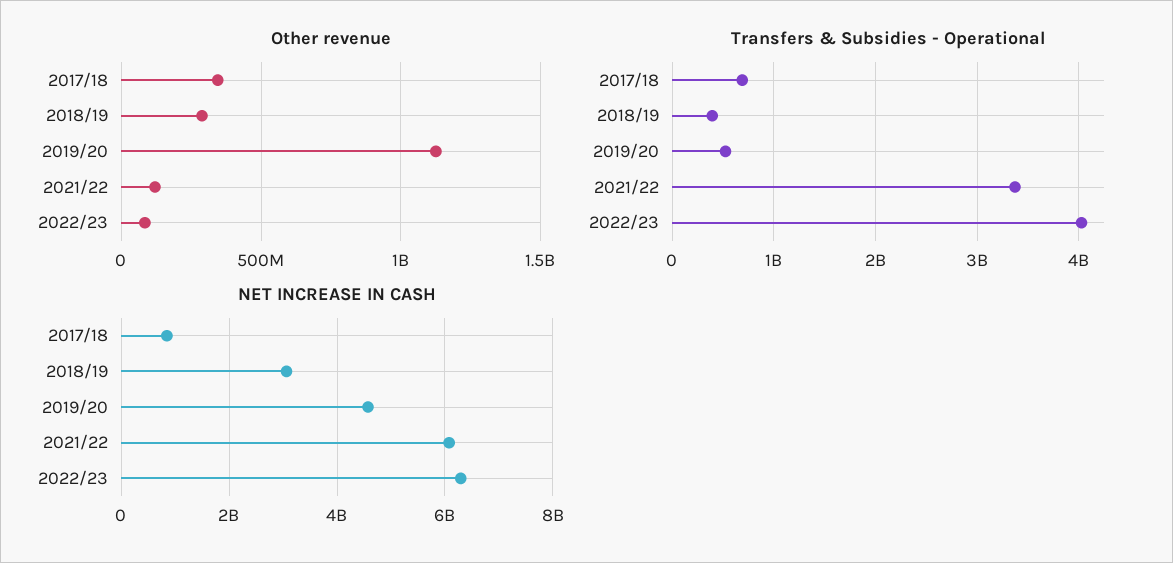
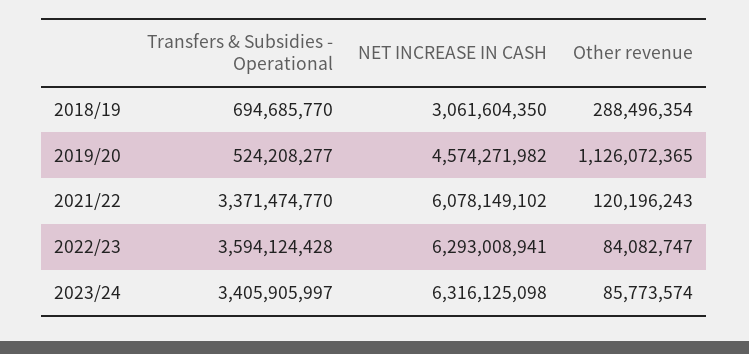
Other revenue, 2017/18: 350000000 -> none
Transfers & Subsidies - Operational, 2017/18: 700000000 -> none
Transfers & Subsidies - Operational, 2018/19: 400000000 -> 694685770
Transfers & Subsidies - Operational, 2022/23: 4000000000 -> 3594124428
NET INCREASE IN CASH, 2017/18: 800000000 -> none
Transfers & Subsidies - Operational, 2023/24: none -> 3405905997
NET INCREASE IN CASH, 2023/24: none -> 6316125098
Other revenue, 2023/24: none -> 85773574

